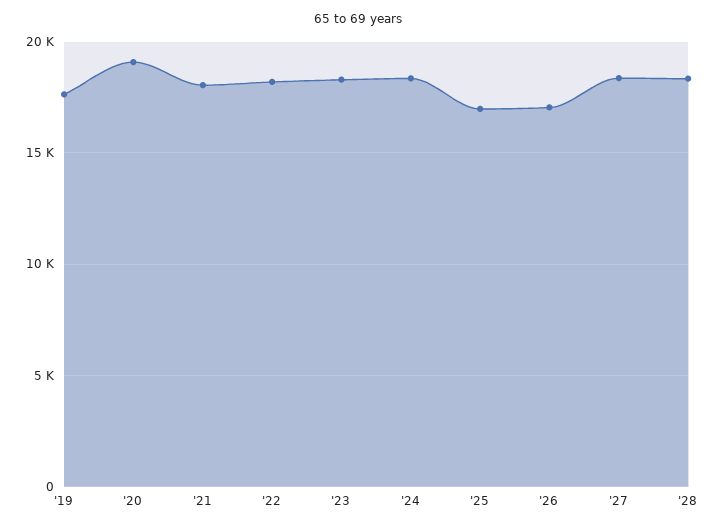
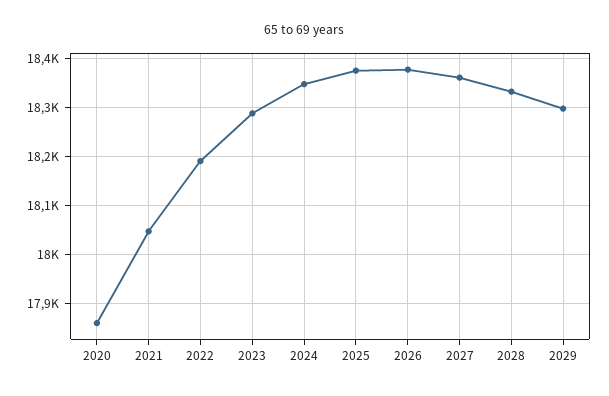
'19: 17500 -> none
'20: 19000 -> 17860
'25: 17000 -> 18380
'26: 17000 -> 18380
2029: none -> 18300

